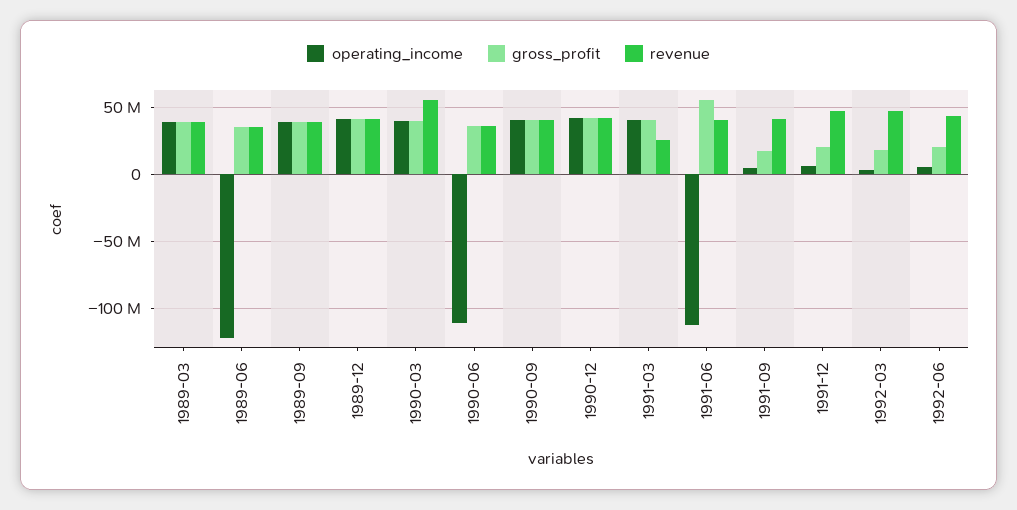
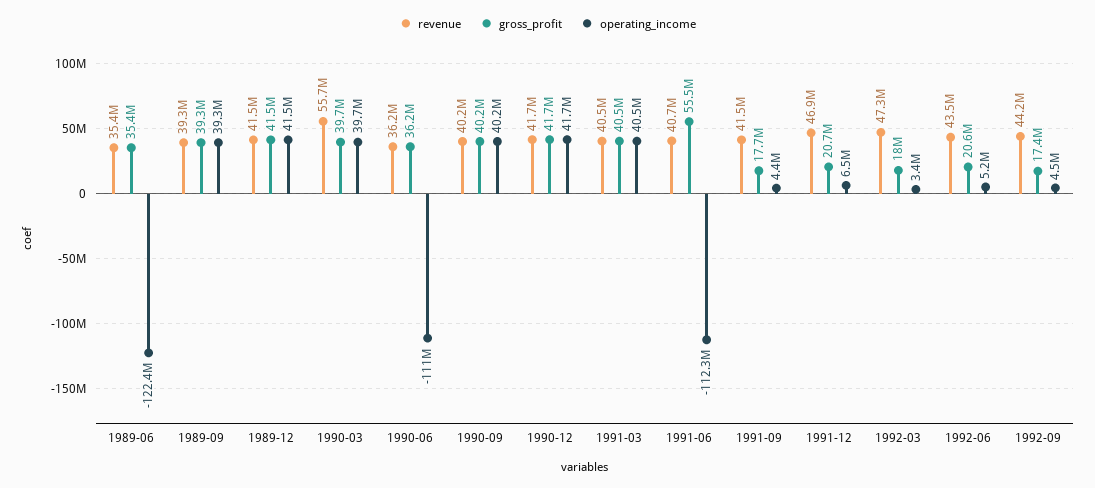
operating_income, 1989-03: 40000000 -> none
gross_profit, 1989-03: 40000000 -> none
revenue, 1989-03: 40000000 -> none
revenue, 1991-03: 25000000 -> 40500000
revenue, 1992-09: none -> 44200000
gross_profit, 1992-09: none -> 17400000
operating_income, 1992-09: none -> 4500000

